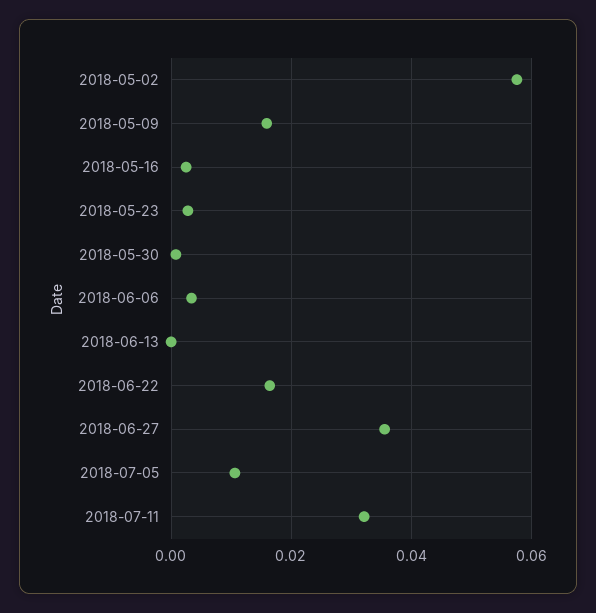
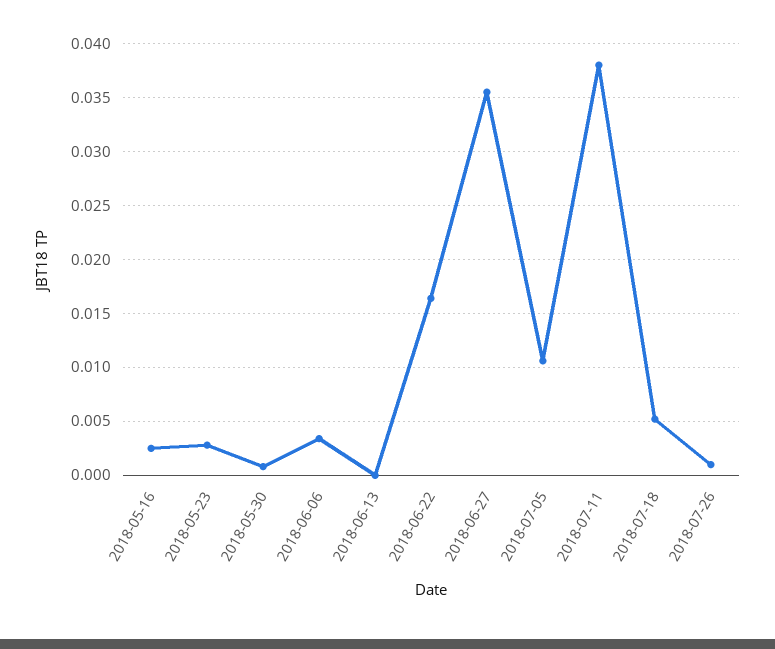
2018-05-02: 0.058 -> none
2018-05-09: 0.016 -> none
2018-07-11: 0.032 -> 0.038
2018-07-18: none -> 0.005
2018-07-26: none -> 0.001

